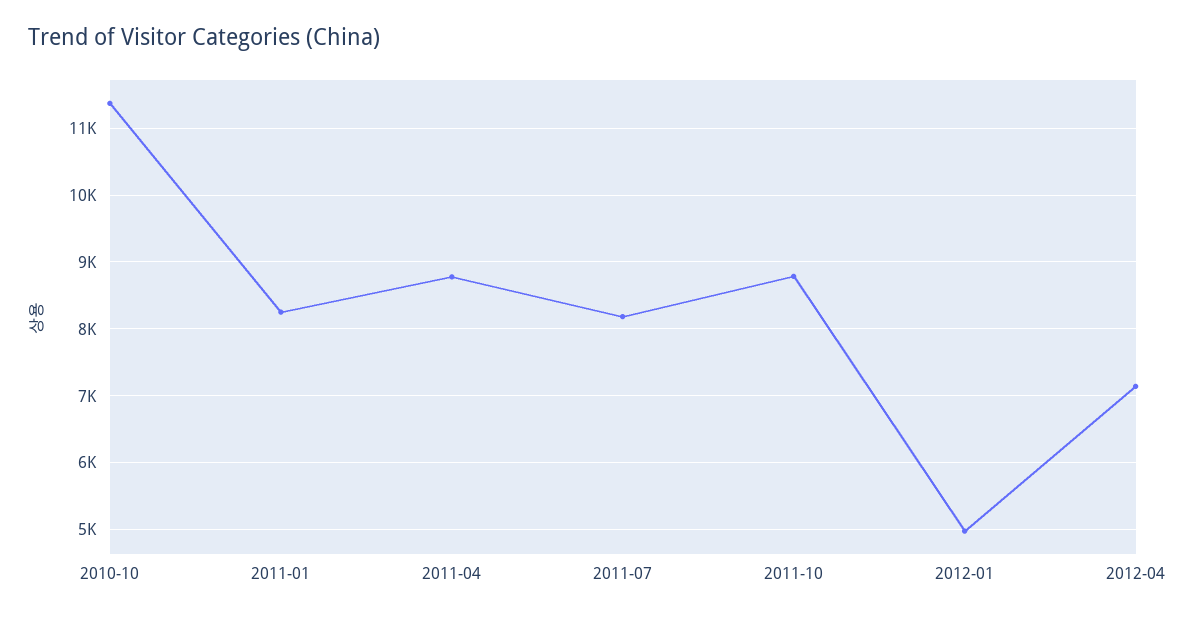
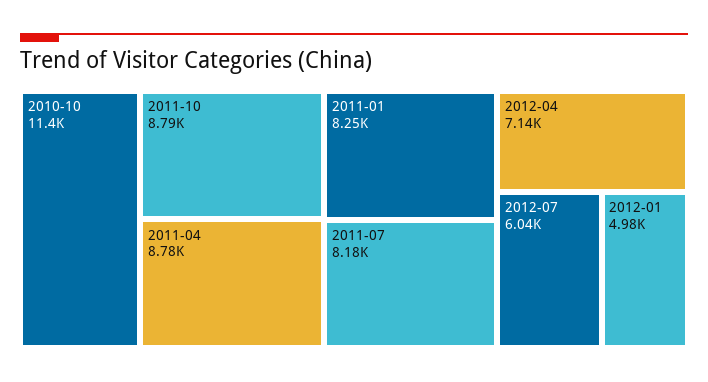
2012-07: none -> 6040

